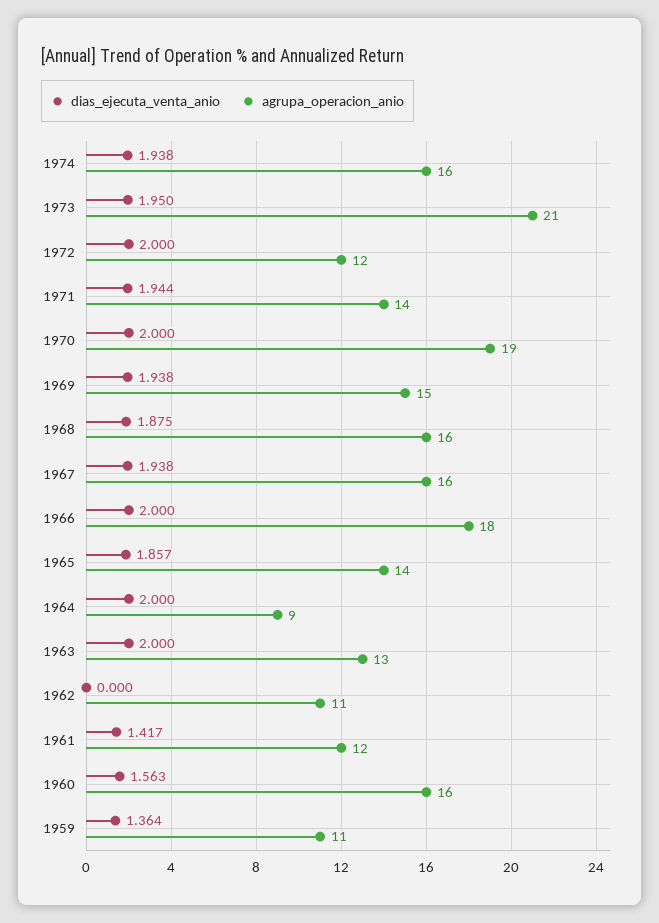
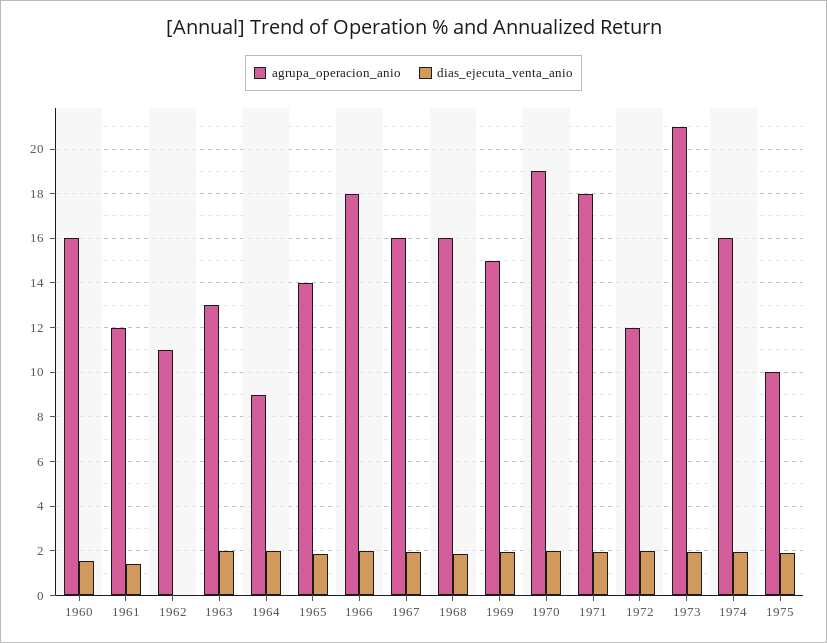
agrupa_operacion_anio, 1971: 14 -> 18
dias_ejecuta_venta_anio, 1959: 1.364 -> none
agrupa_operacion_anio, 1959: 11 -> none
agrupa_operacion_anio, 1975: none -> 10
dias_ejecuta_venta_anio, 1975: none -> 2

